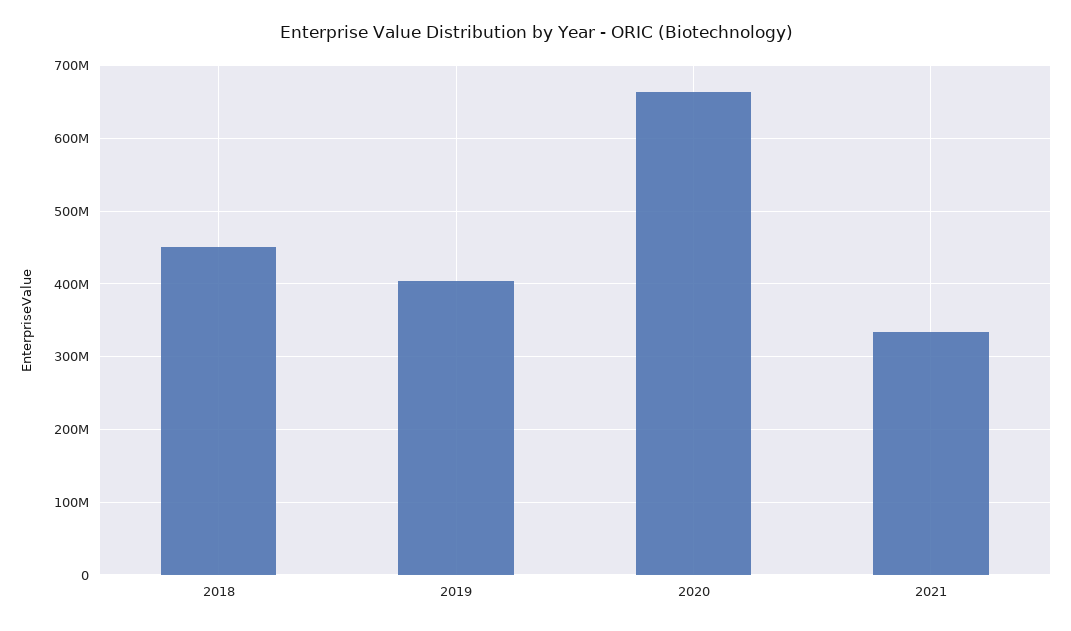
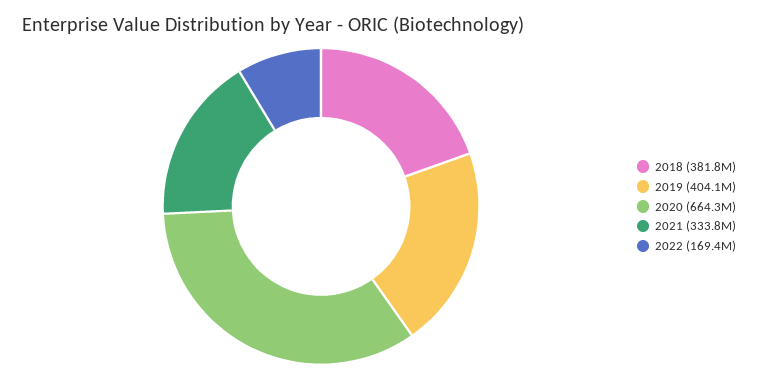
2018: 450000000 -> 381800000
2022: none -> 169400000

